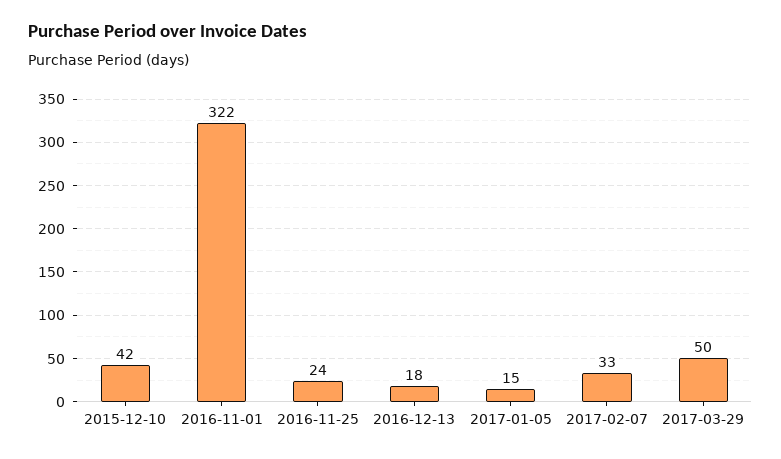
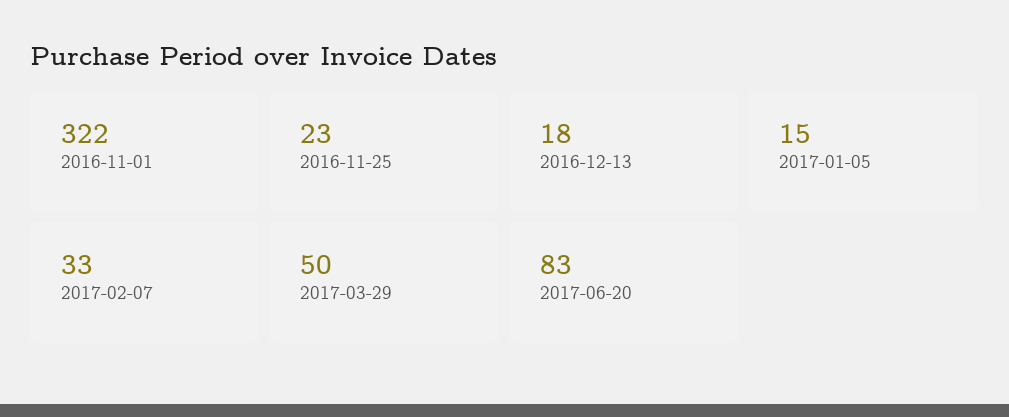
2015-12-10: 42 -> none
2016-11-25: 24 -> 23
2017-06-20: none -> 83

